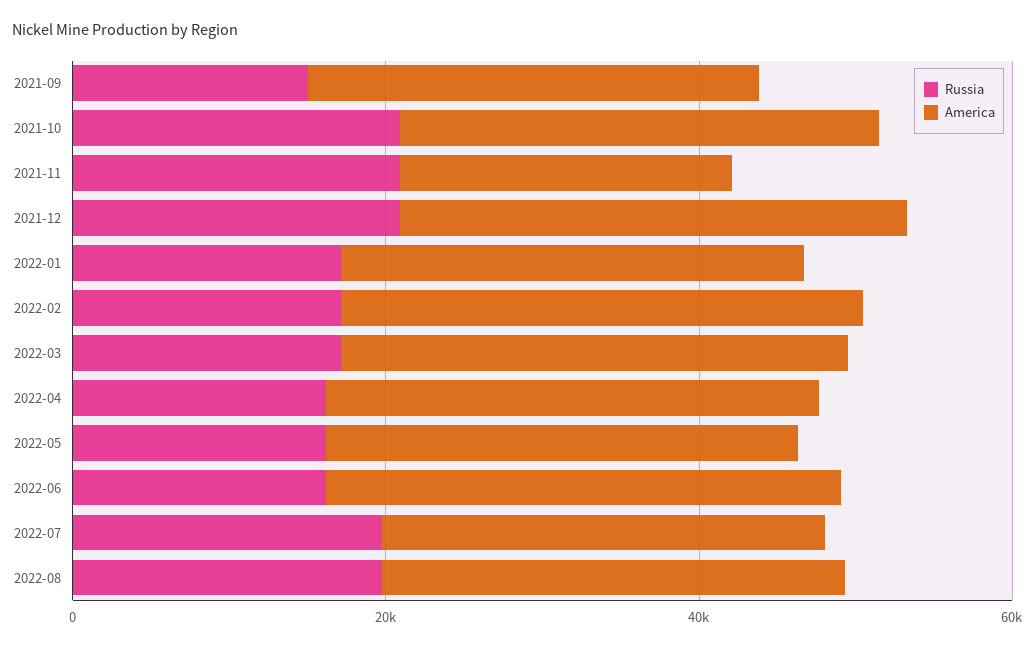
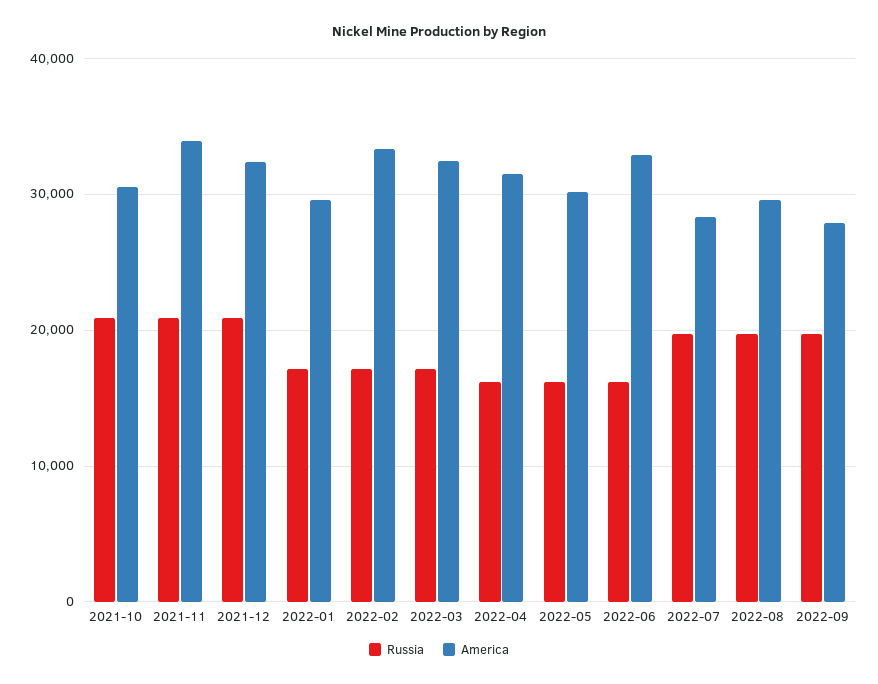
Russia, 2021-09: 15000 -> none
America, 2021-09: 30000 -> none
America, 2021-11: 20000 -> 34000
Russia, 2022-09: none -> 20000
America, 2022-09: none -> 28000

